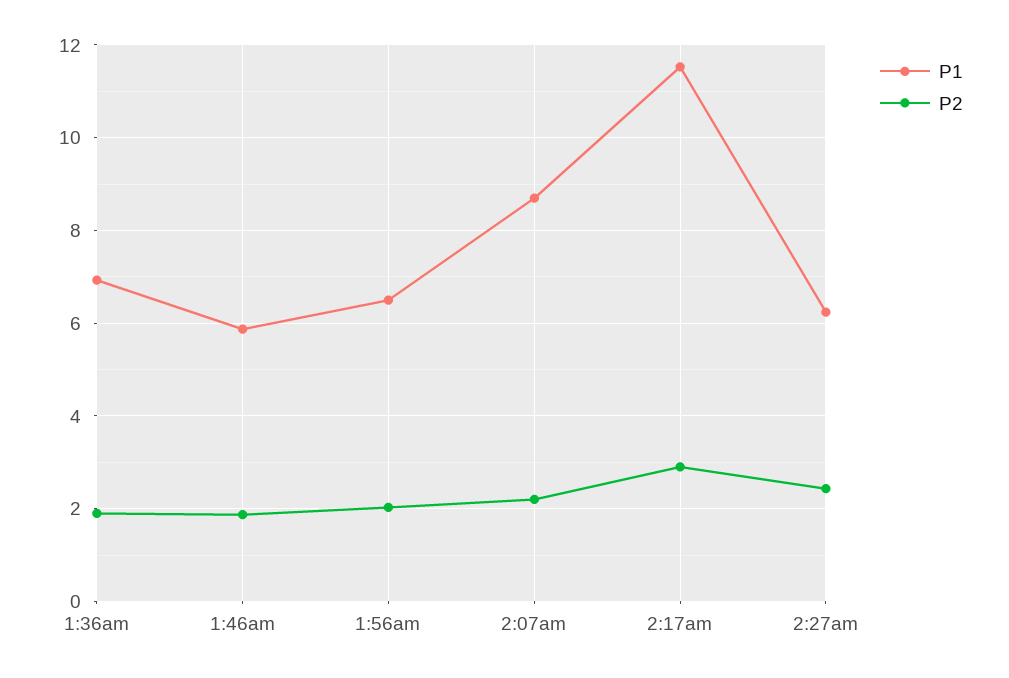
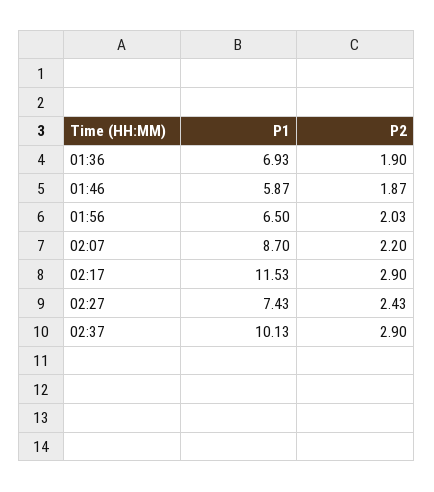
P1, 2:27am: 6.2 -> 7.43
P1, 02:37: none -> 10.13
P2, 02:37: none -> 2.9

